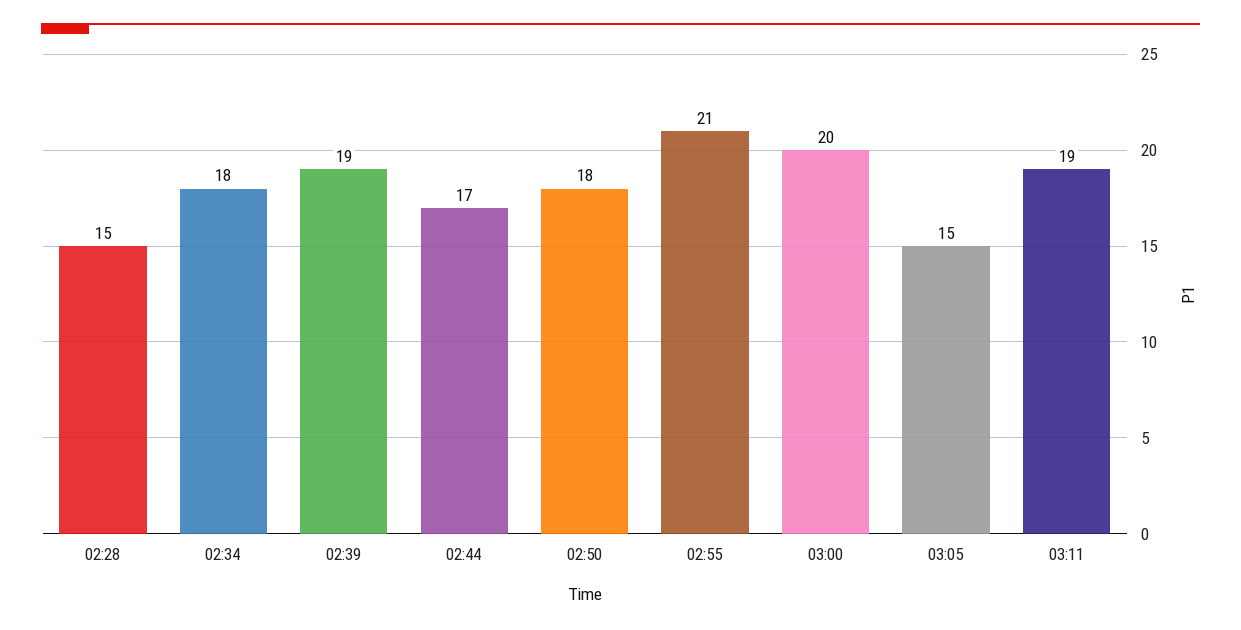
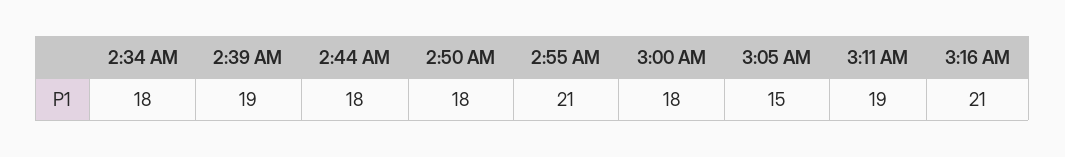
02:28: 15 -> none
02:44: 17 -> 18
03:00: 20 -> 18
3:16 AM: none -> 21

